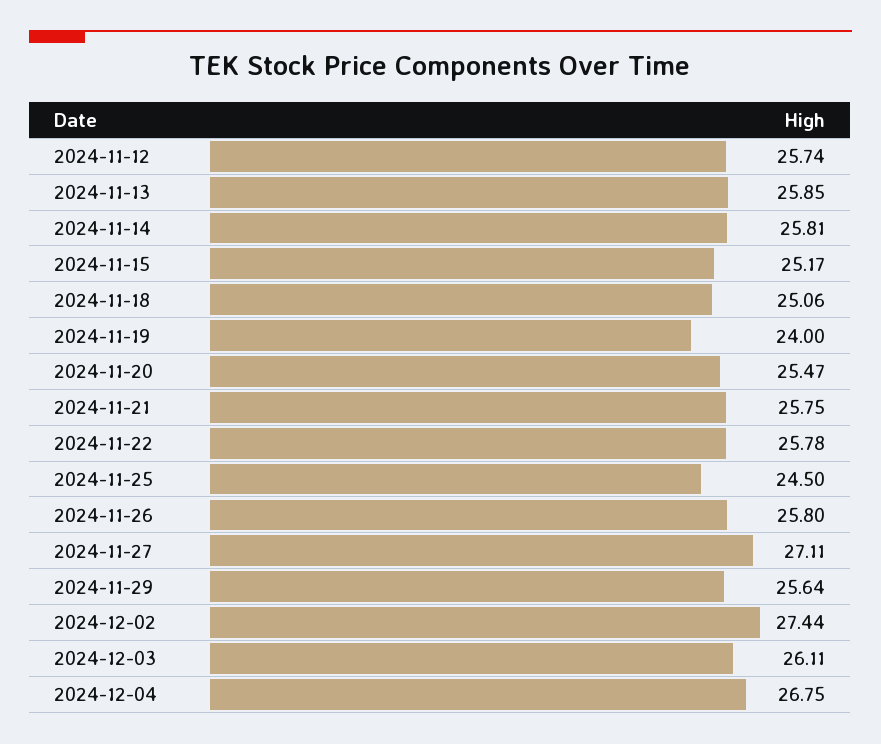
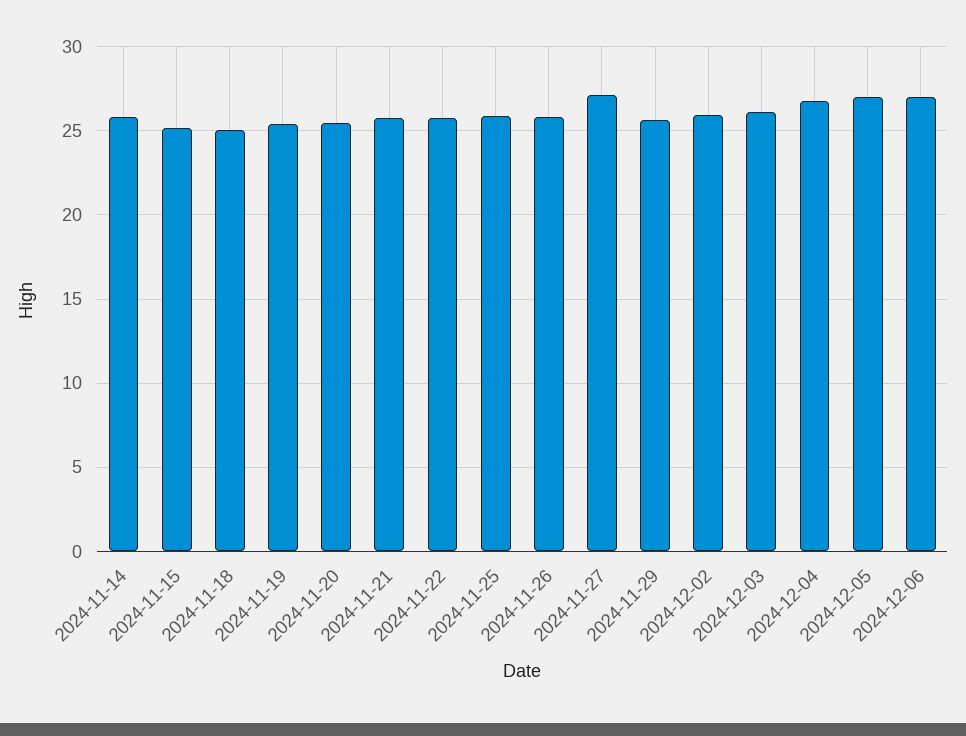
2024-11-12: 25.74 -> none
2024-11-13: 25.85 -> none
2024-11-19: 24 -> 25.5
2024-11-25: 24.5 -> 26
2024-12-02: 27.44 -> 26
2024-12-05: none -> 27
2024-12-06: none -> 27

